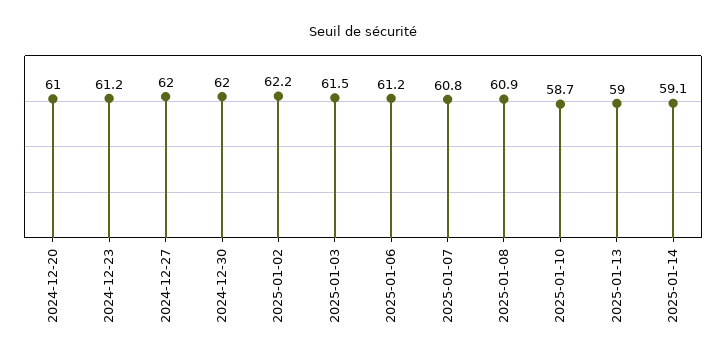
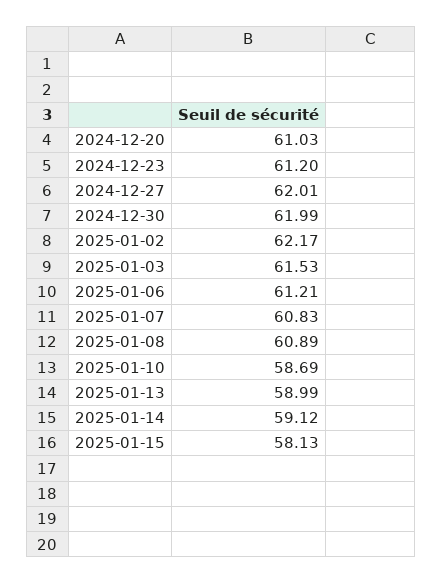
2025-01-15: none -> 58.13

